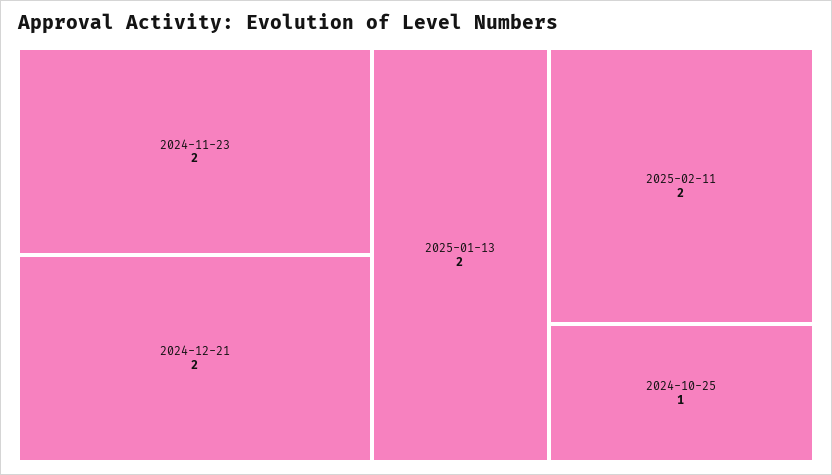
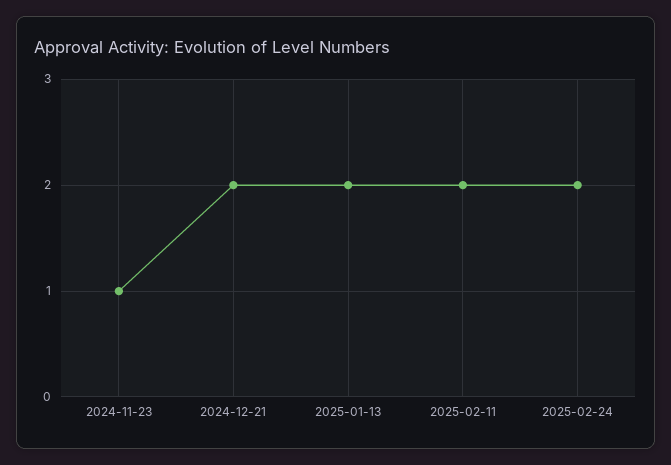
2024-11-23: 2 -> 1
2024-10-25: 1 -> none
2025-02-24: none -> 2

